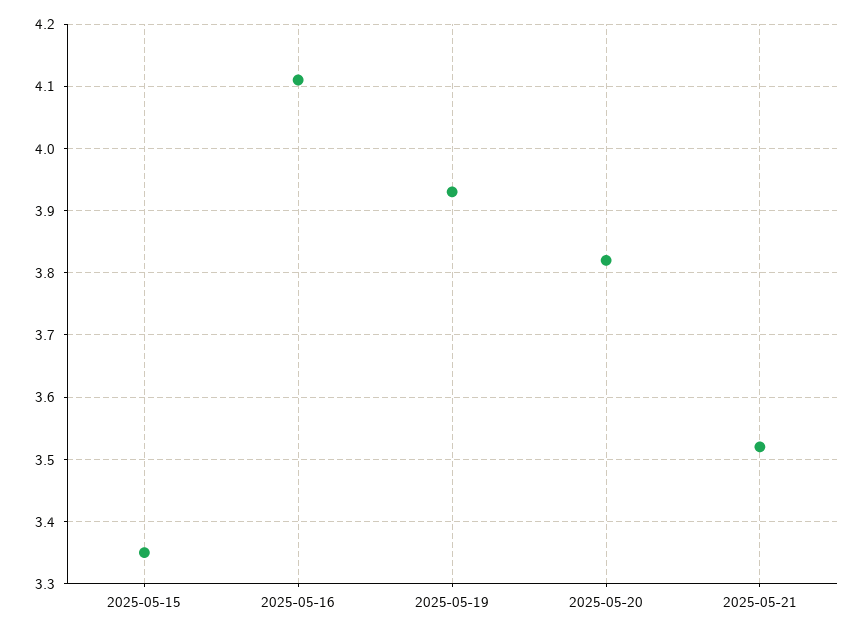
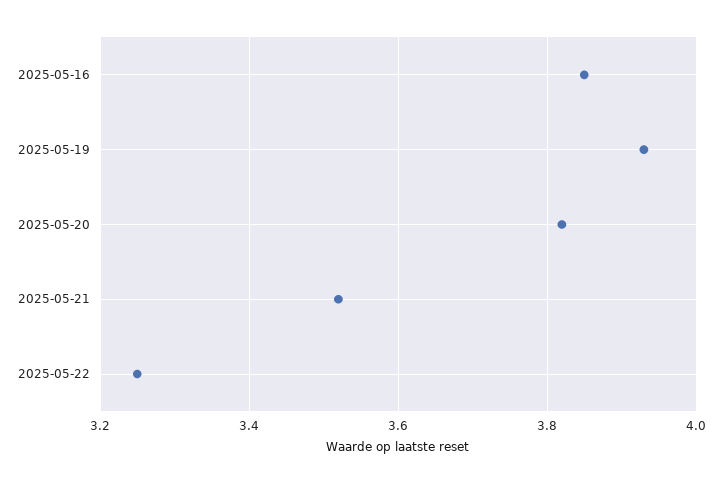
2025-05-15: 3.35 -> none
2025-05-16: 4.11 -> 3.85
2025-05-22: none -> 3.25

